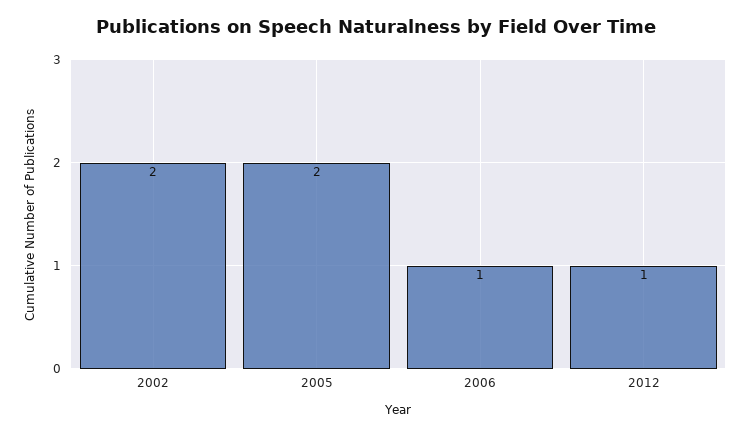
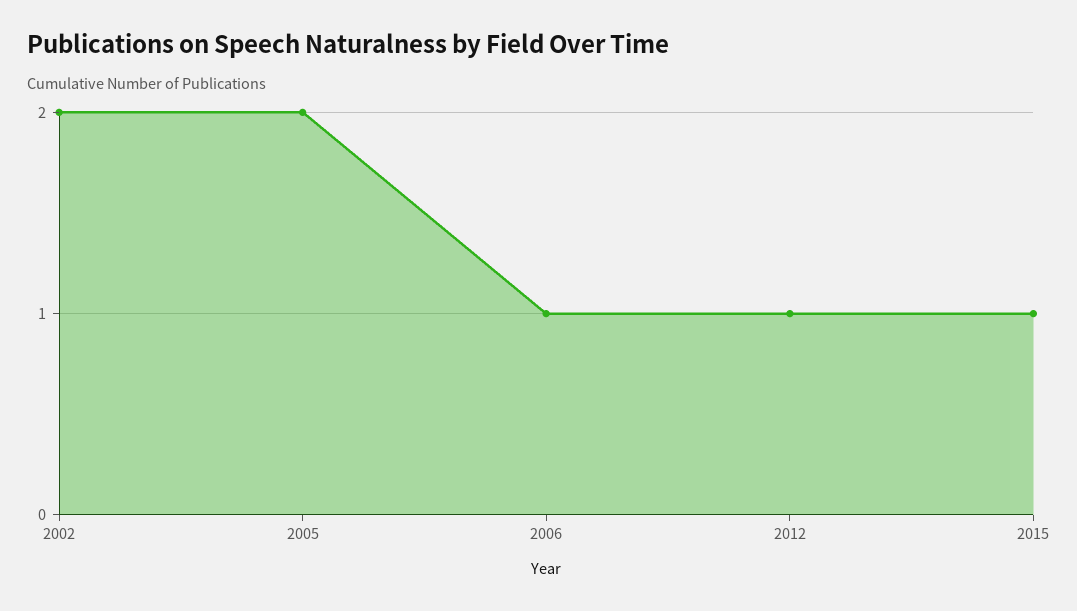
2015: none -> 1

